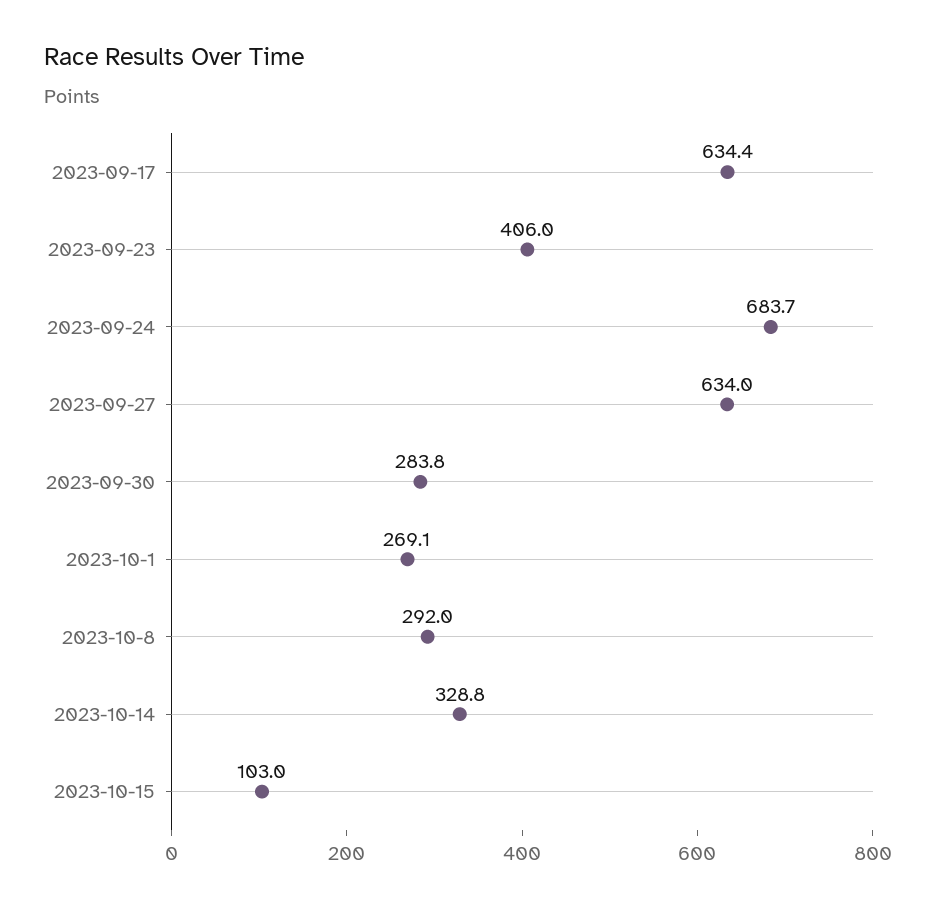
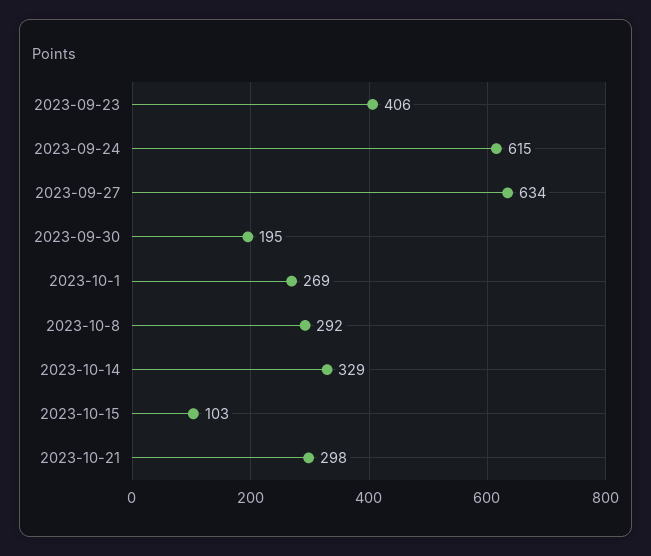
2023-09-17: 634.4 -> none
2023-09-24: 683.7 -> 615
2023-09-30: 283.8 -> 195
2023-10-21: none -> 298

